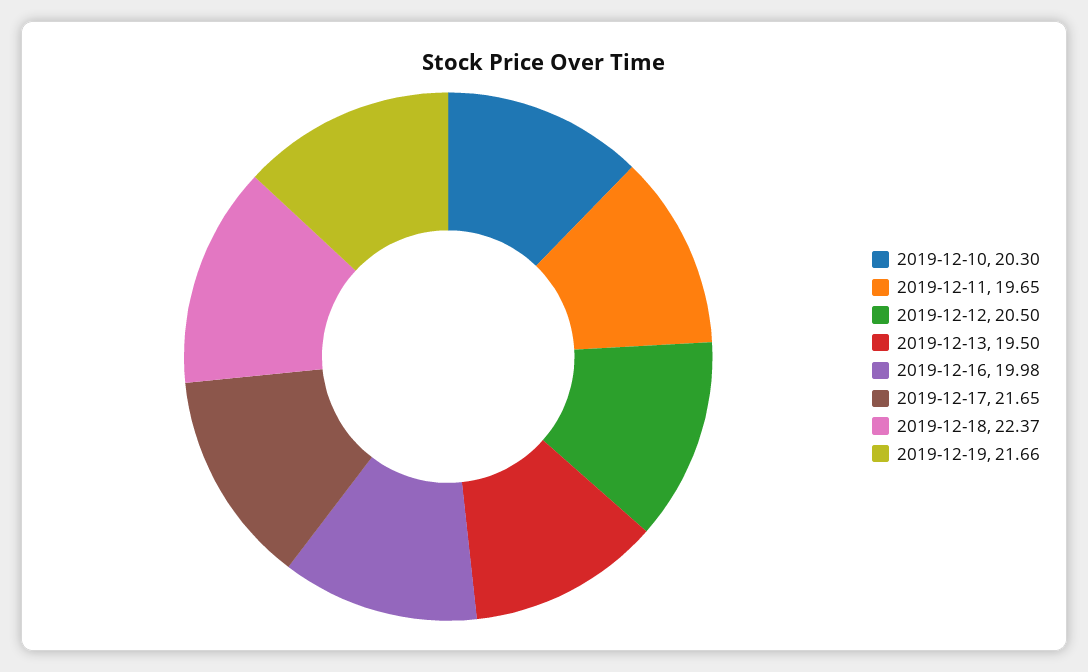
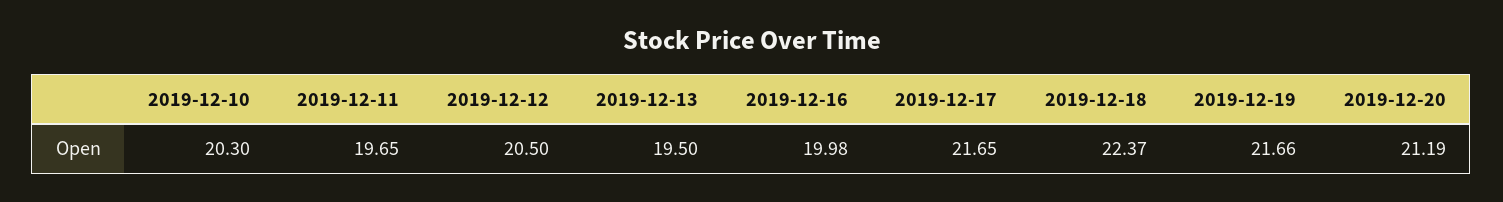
2019-12-20: none -> 21.19

